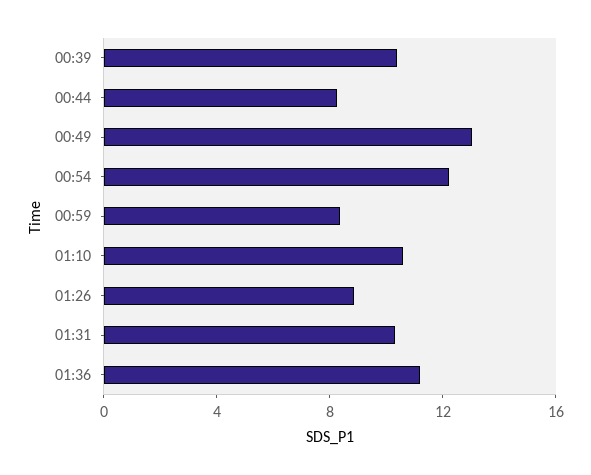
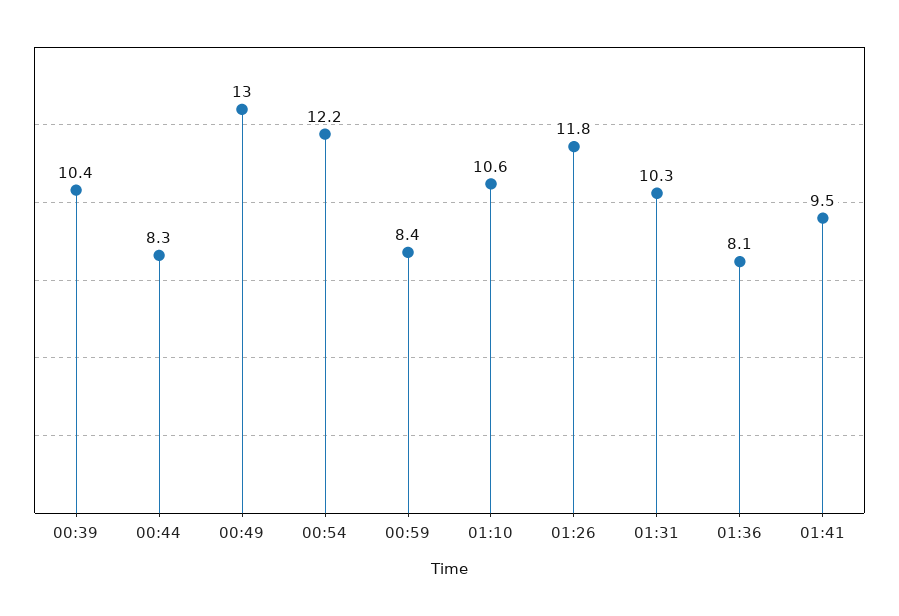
01:26: 9 -> 11.8
01:36: 11 -> 8.1
01:41: none -> 9.5

